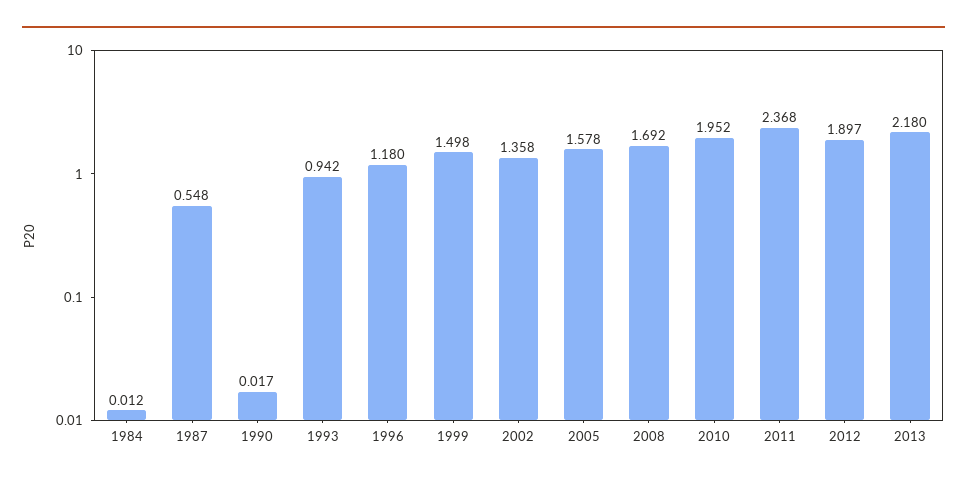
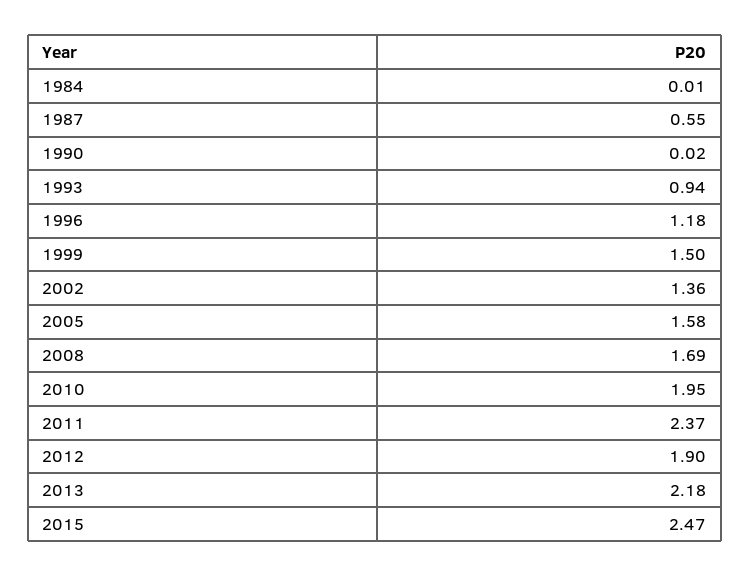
2015: none -> 2.47

